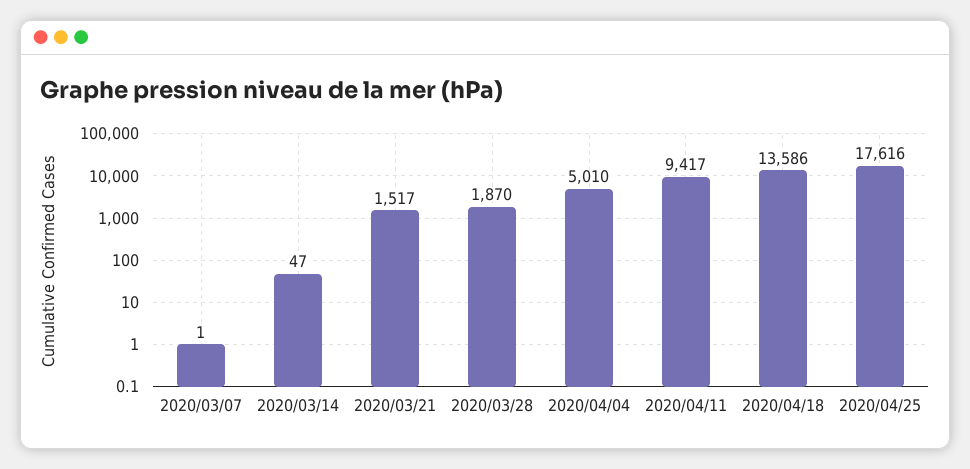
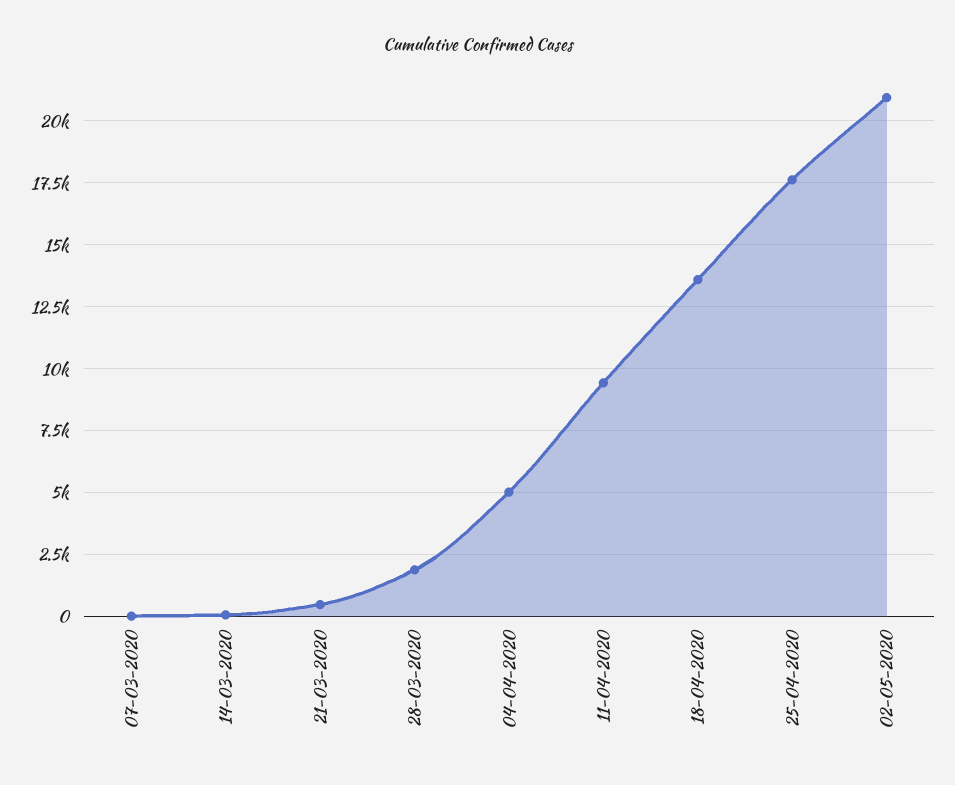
2020/03/21: 1517 -> 500
02-05-2020: none -> 21000

